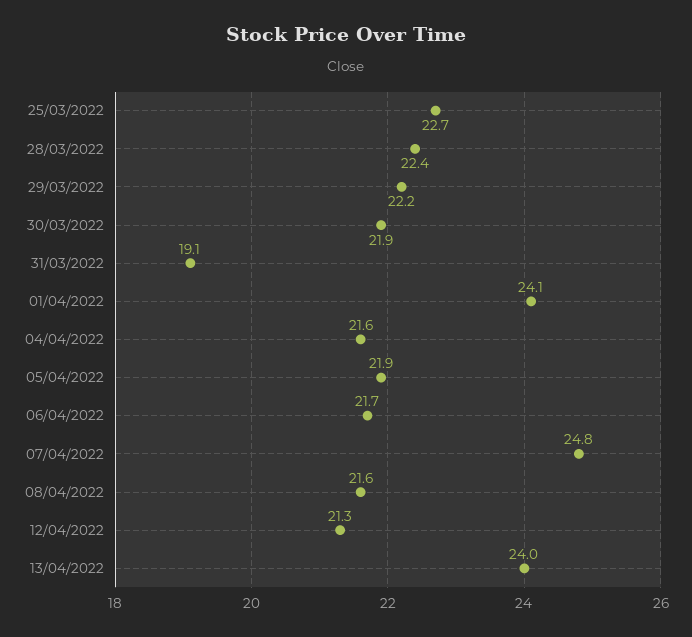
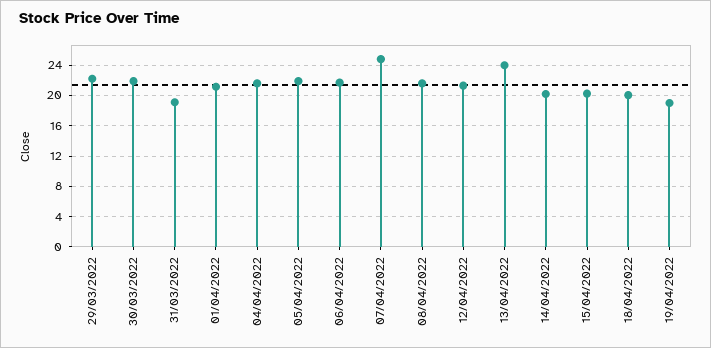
25/03/2022: 22.7 -> none
28/03/2022: 22.4 -> none
01/04/2022: 24.1 -> 21
14/04/2022: none -> 20
15/04/2022: none -> 20
18/04/2022: none -> 20
19/04/2022: none -> 19

